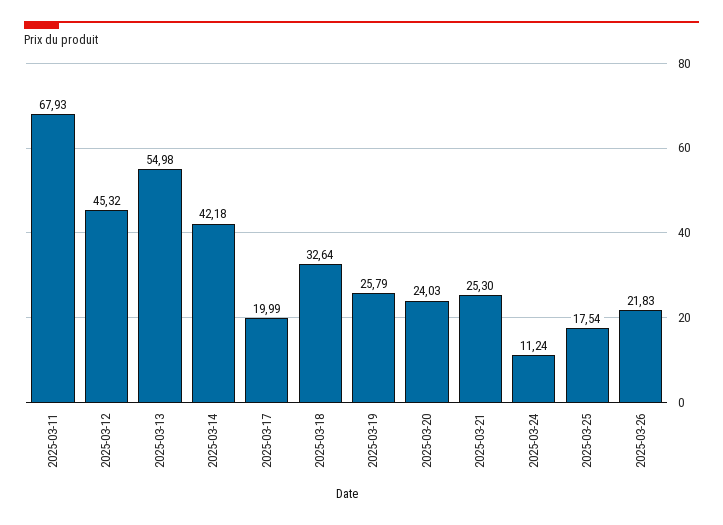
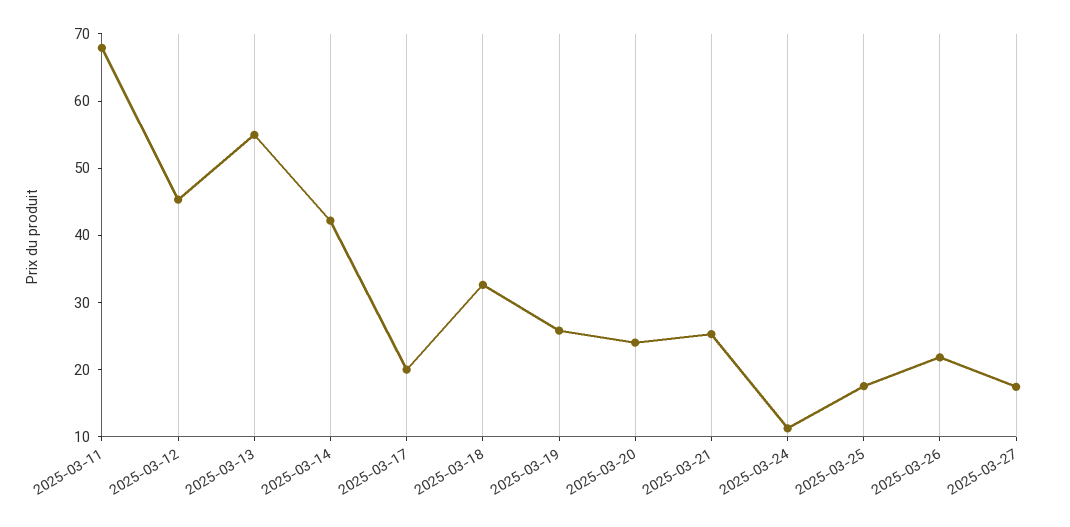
2025-03-27: none -> 18

